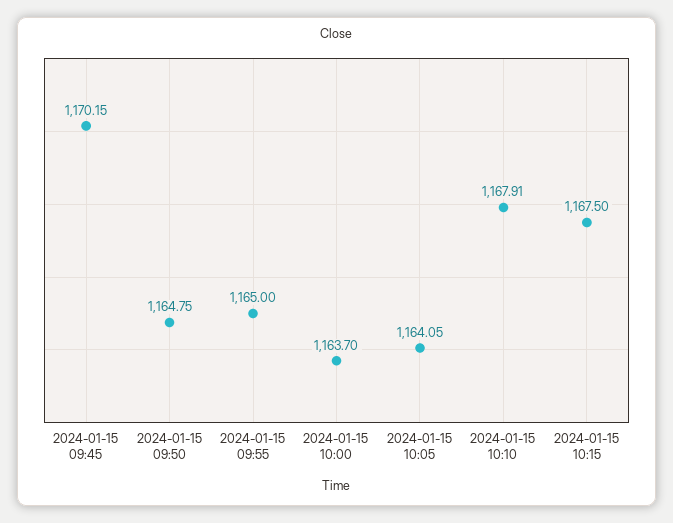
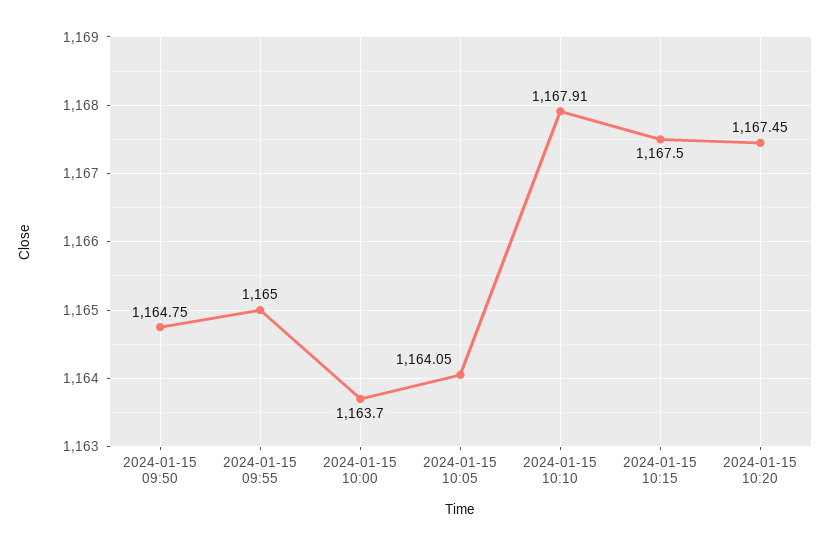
2024-01-15 09:45: 1170.15 -> none
2024-01-15 10:20: none -> 1167.45

